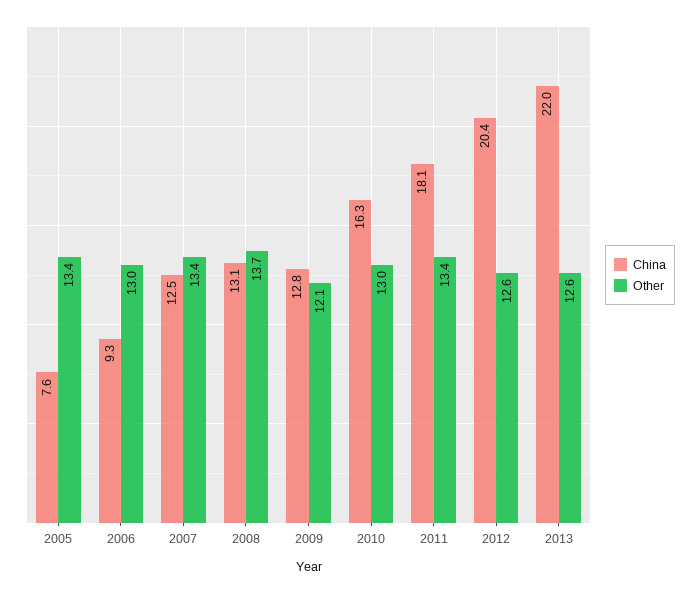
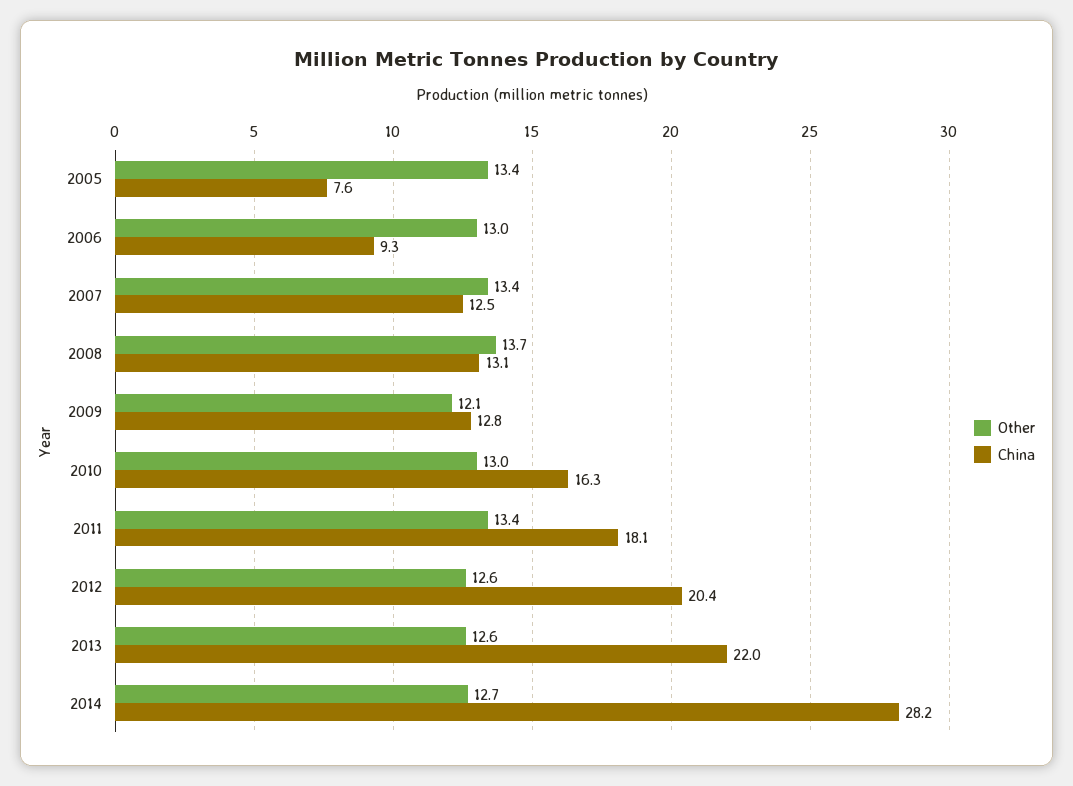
Other, 2014: none -> 12.7
China, 2014: none -> 28.2

